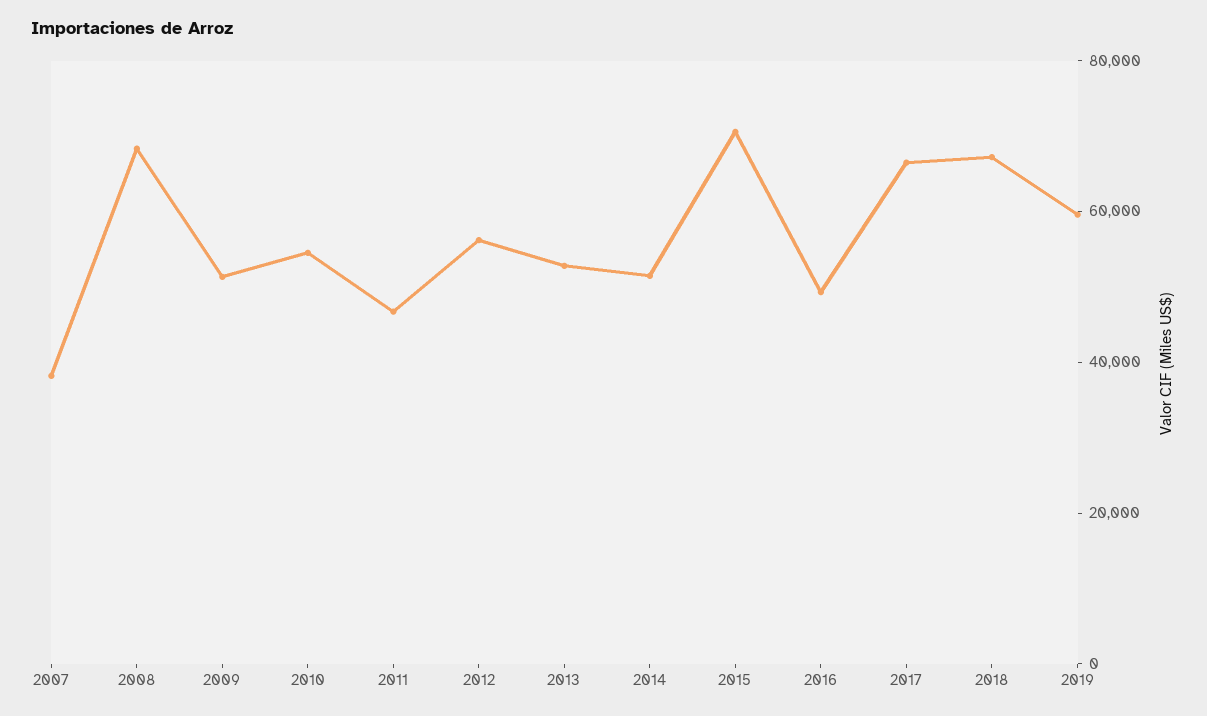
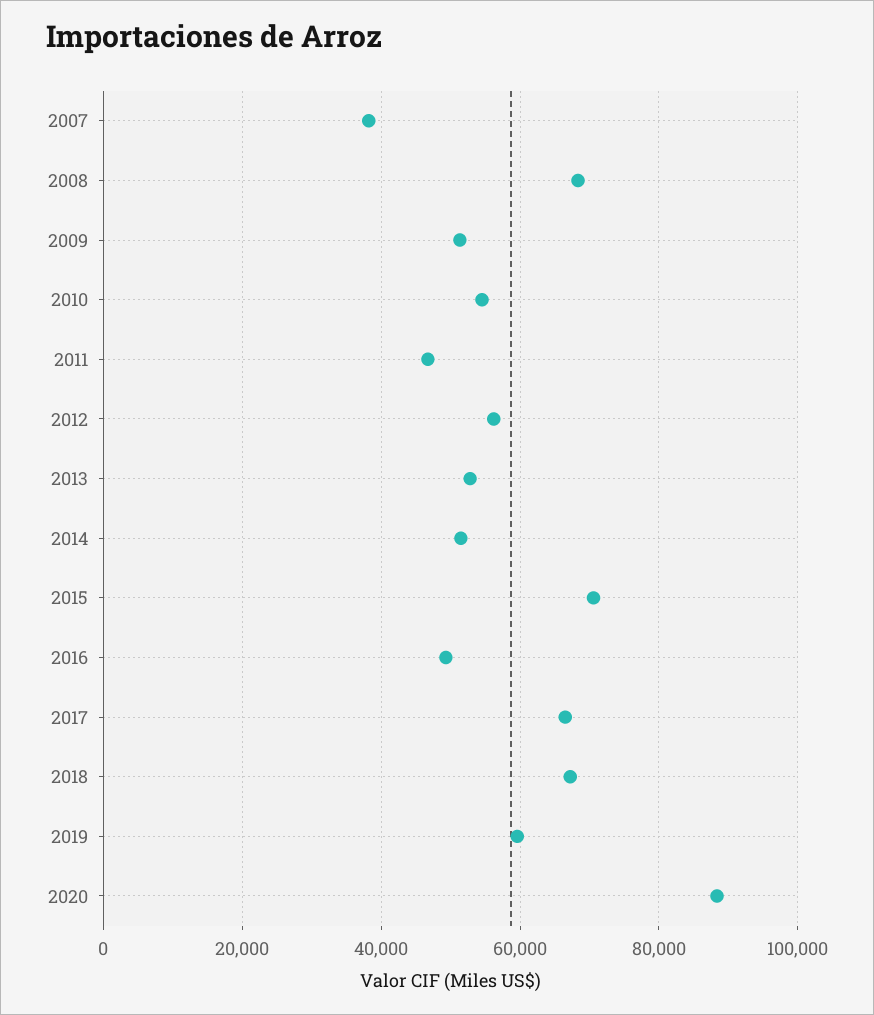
2020: none -> 88000

